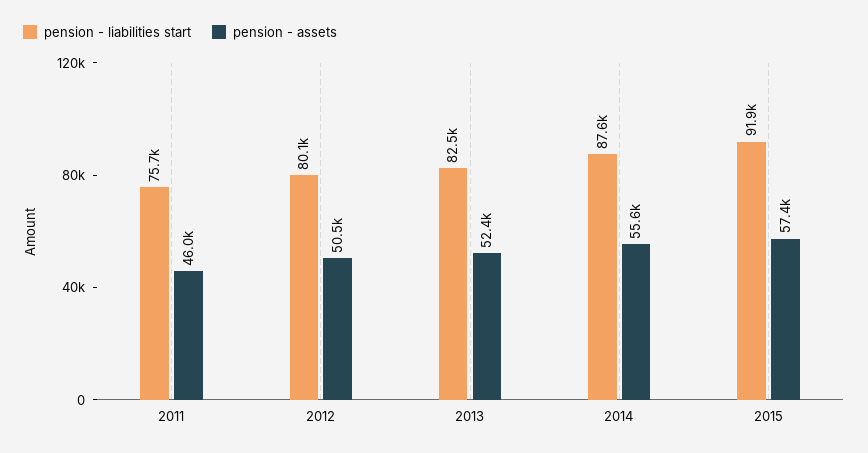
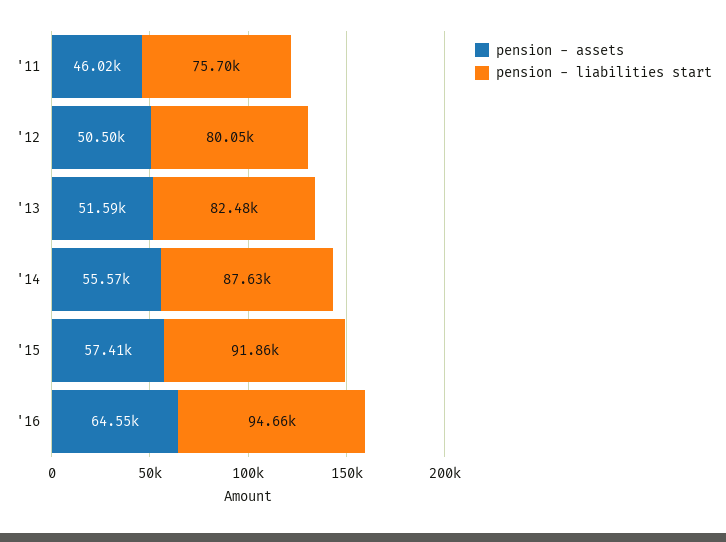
pension - assets, 2013: 52400 -> 51590
pension - assets, '16: none -> 64550
pension - liabilities start, '16: none -> 94660

